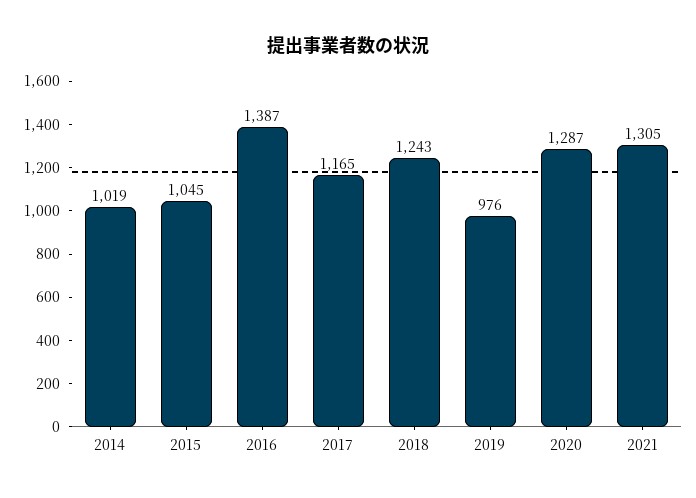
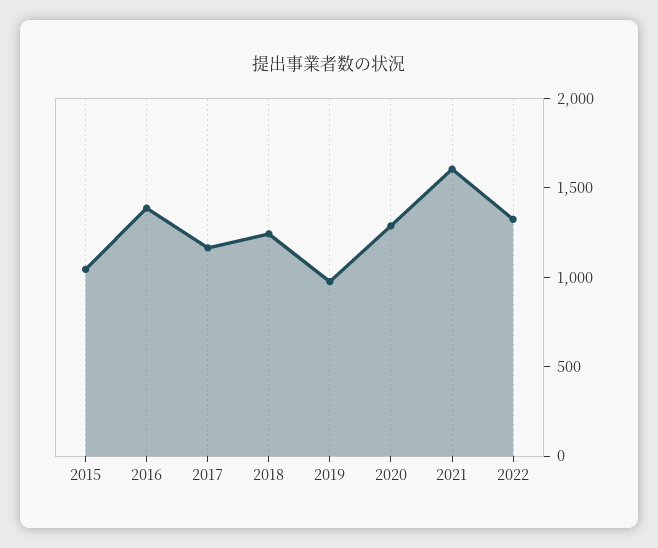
2014: 1019 -> none
2021: 1305 -> 1600
2022: none -> 1300

